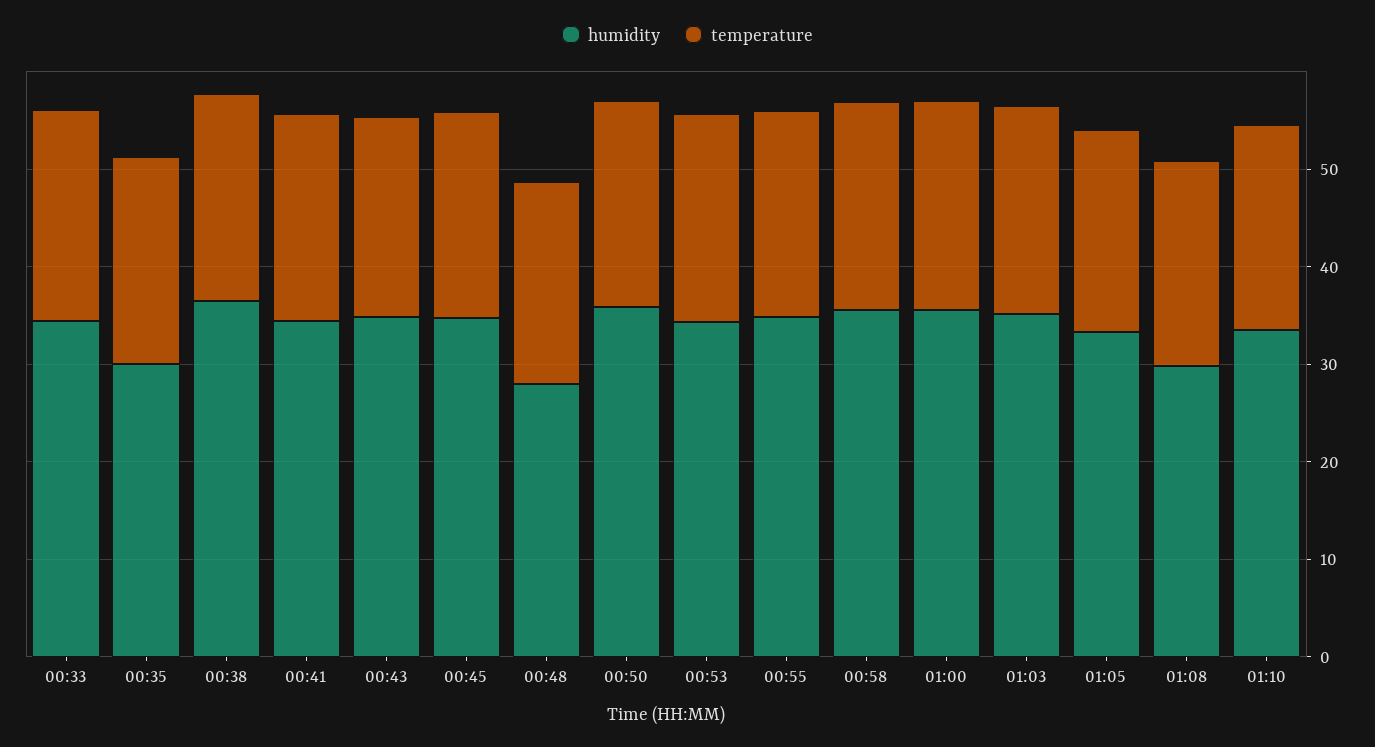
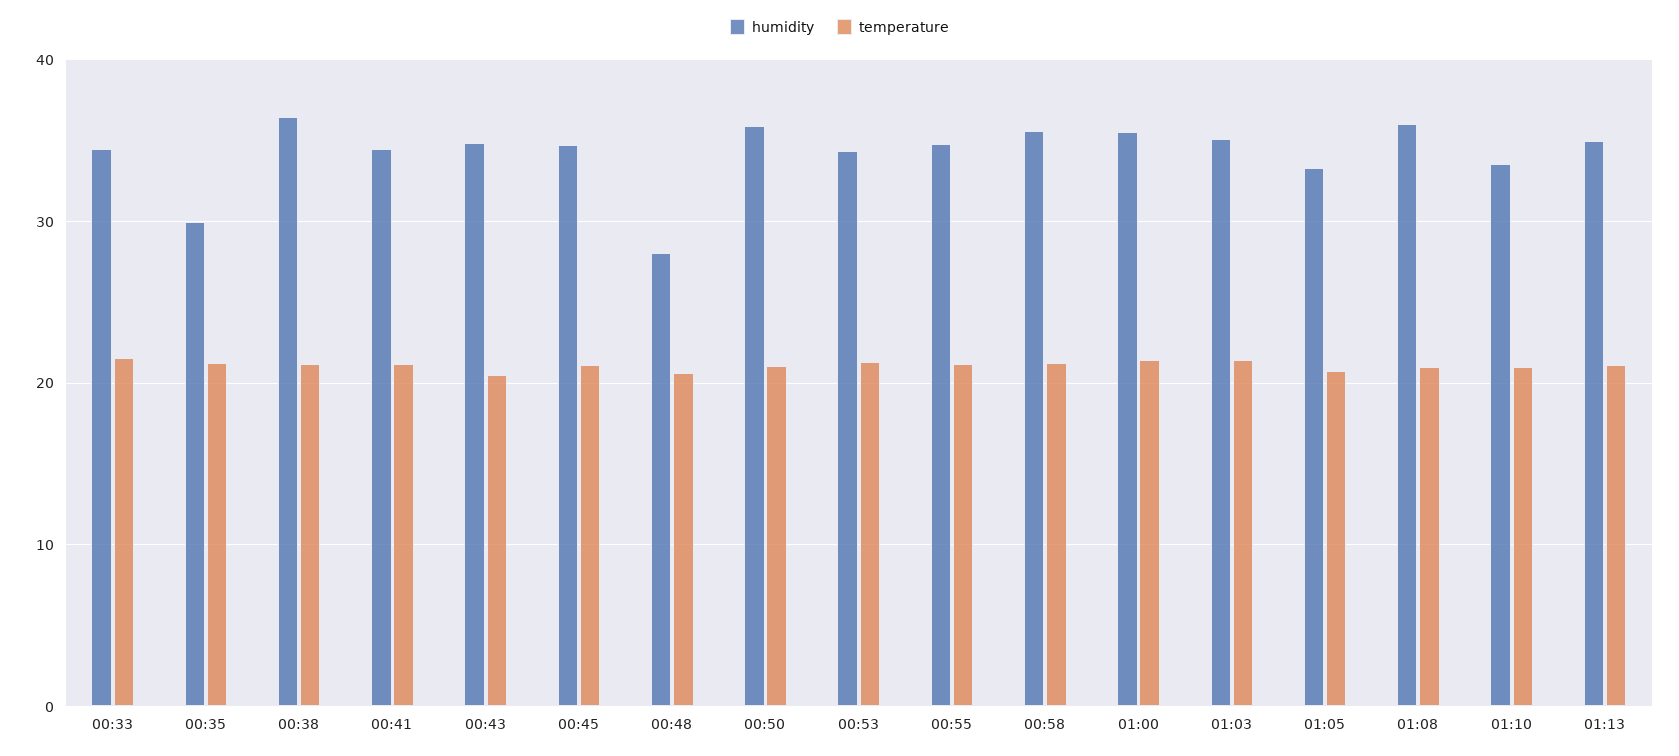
humidity, 01:08: 30 -> 36
humidity, 01:13: none -> 35
temperature, 01:13: none -> 21

